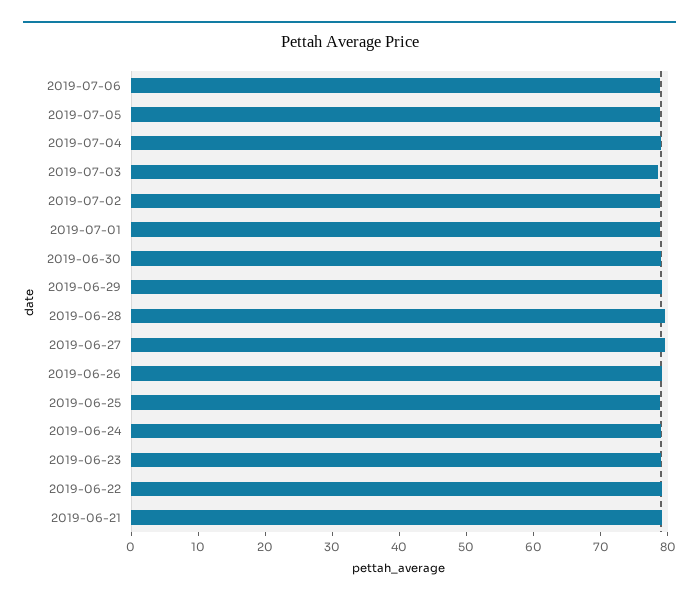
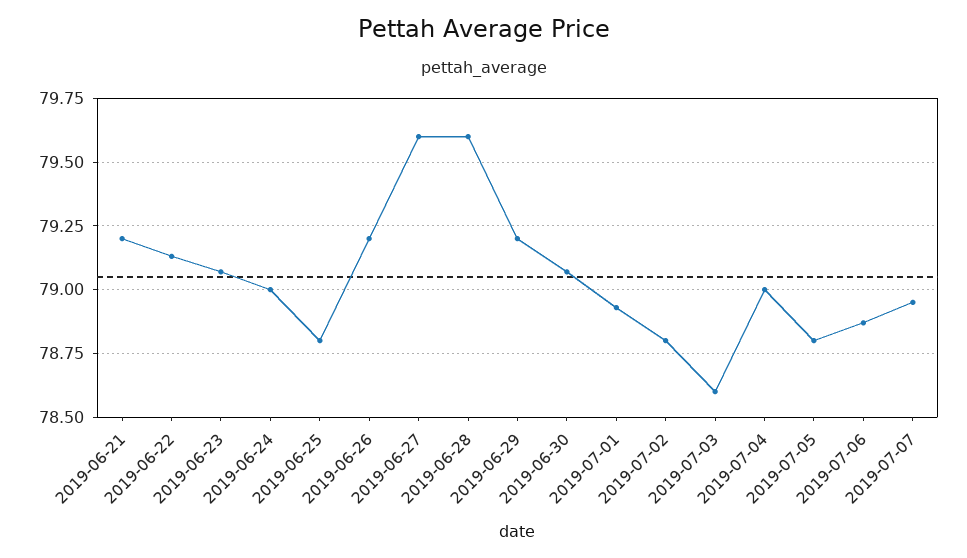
2019-07-07: none -> 78.95

